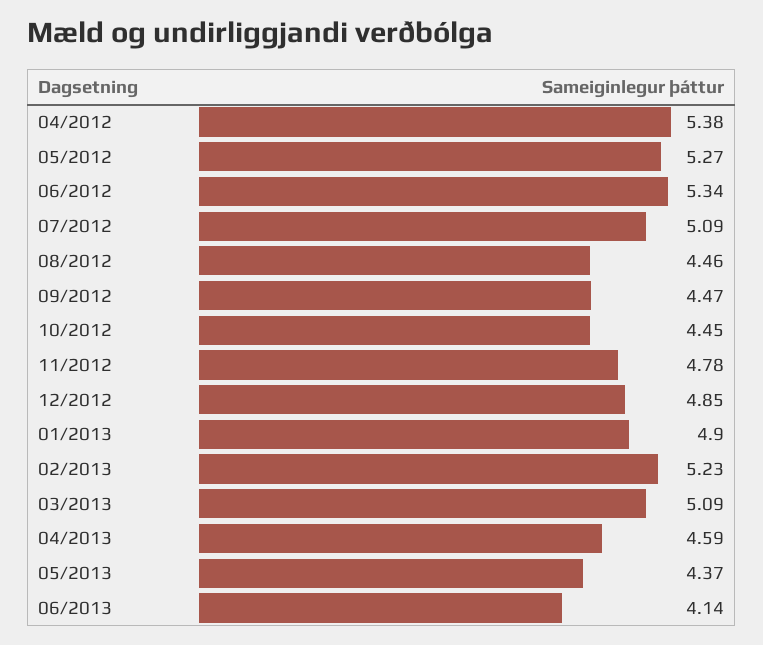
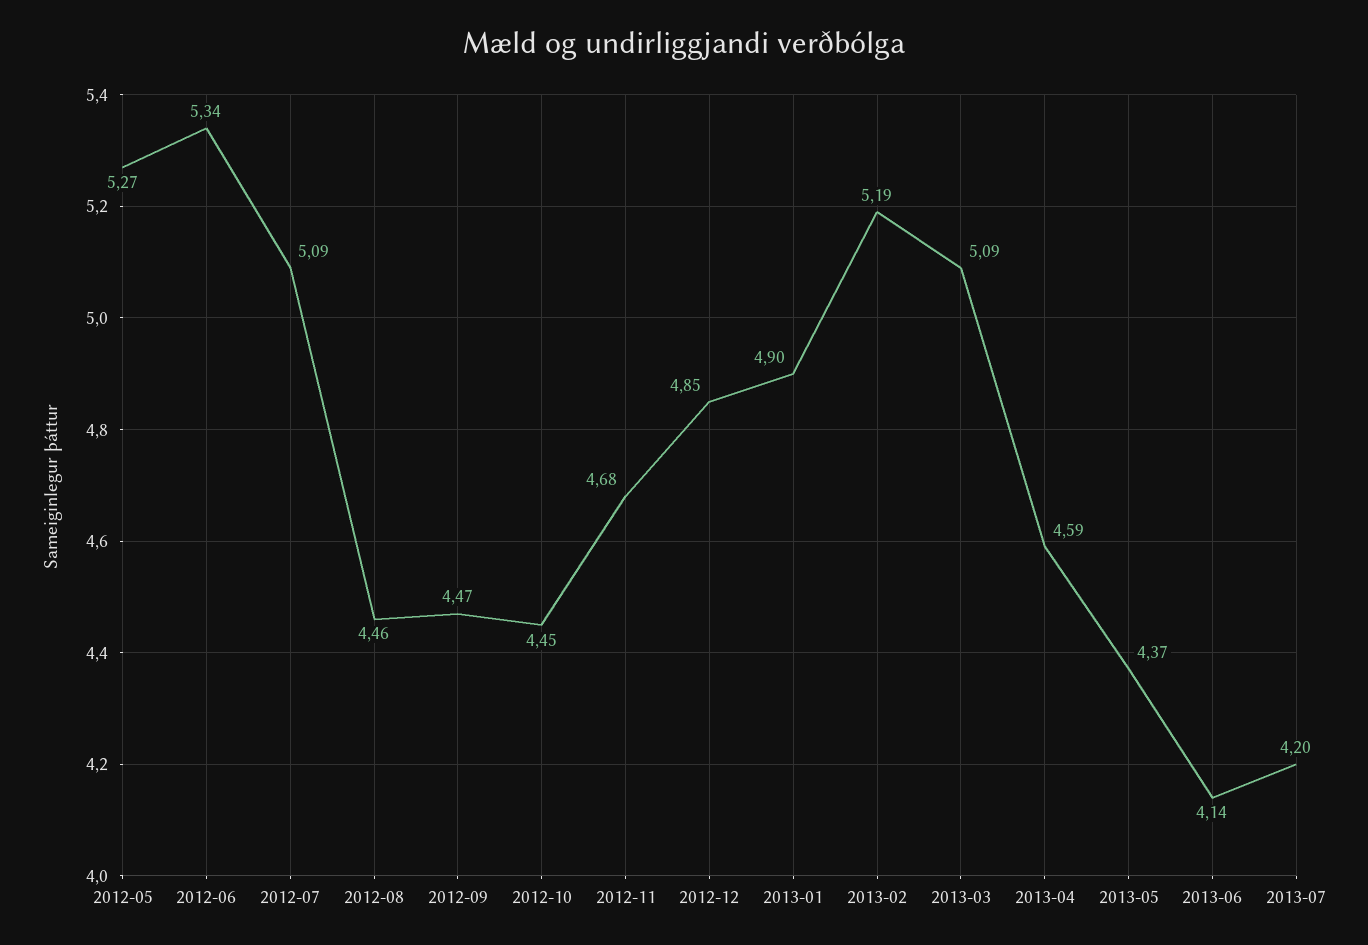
04/2012: 5.38 -> none
11/2012: 4.78 -> 4.68
02/2013: 5.23 -> 5.19
2013-07: none -> 4.2

